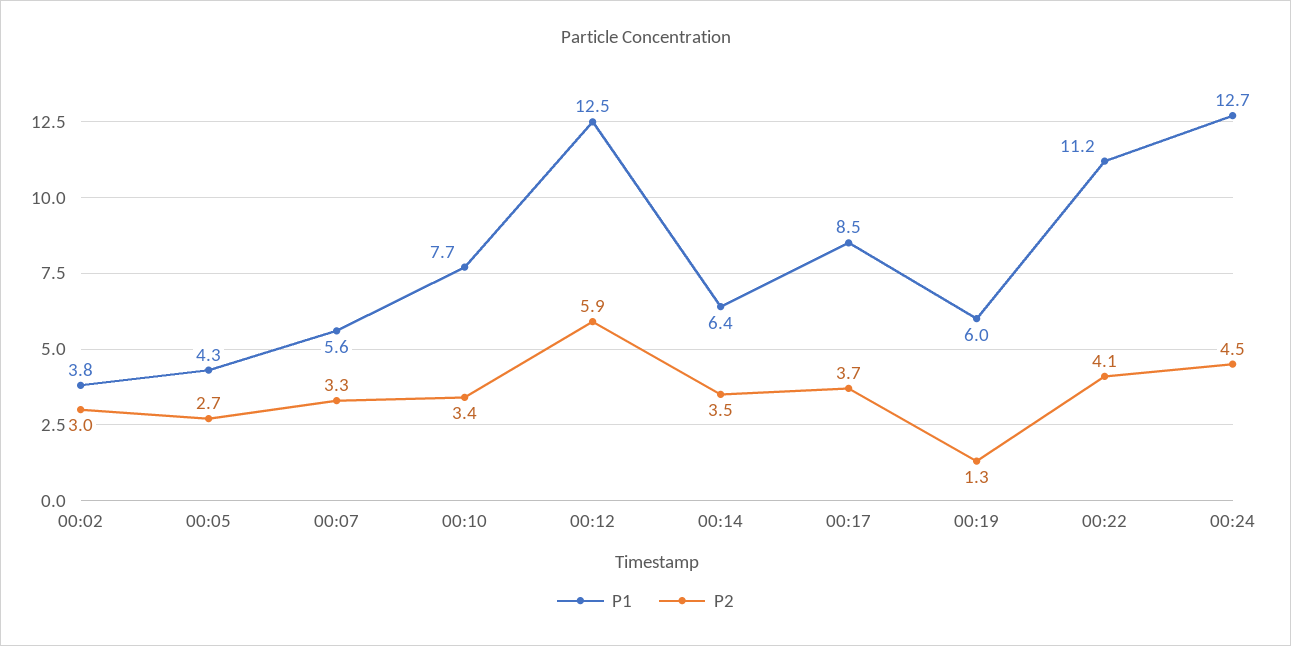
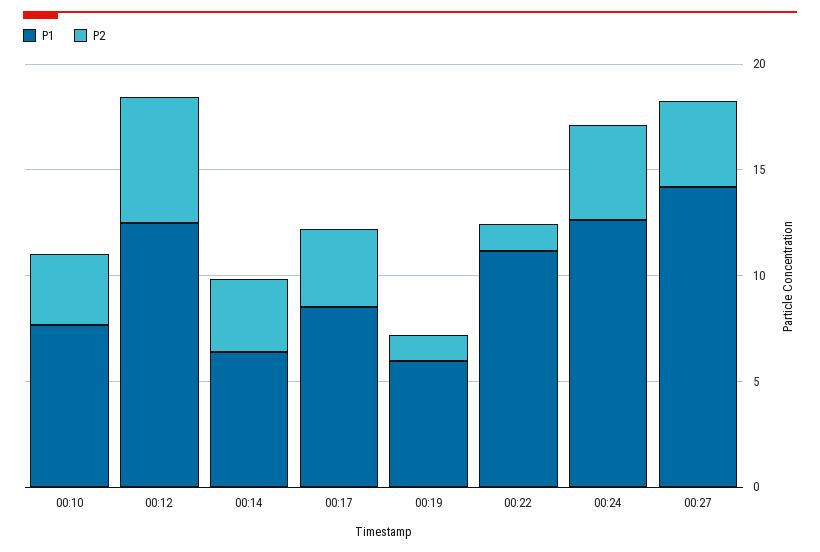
P1, 00:02: 3.8 -> none
P2, 00:02: 3 -> none
P1, 00:05: 4.3 -> none
P2, 00:05: 2.7 -> none
P1, 00:07: 5.6 -> none
P2, 00:07: 3.3 -> none
P2, 00:22: 4.1 -> 1
P1, 00:27: none -> 14
P2, 00:27: none -> 4

